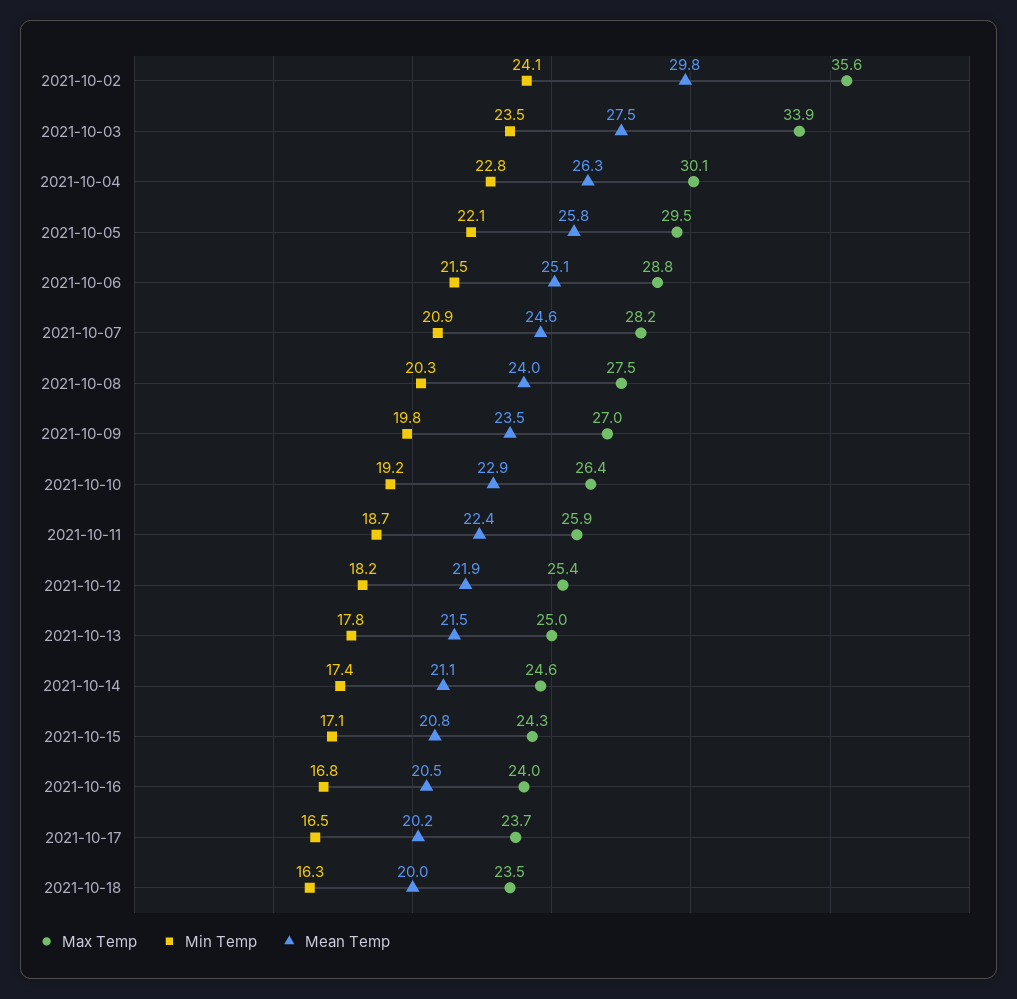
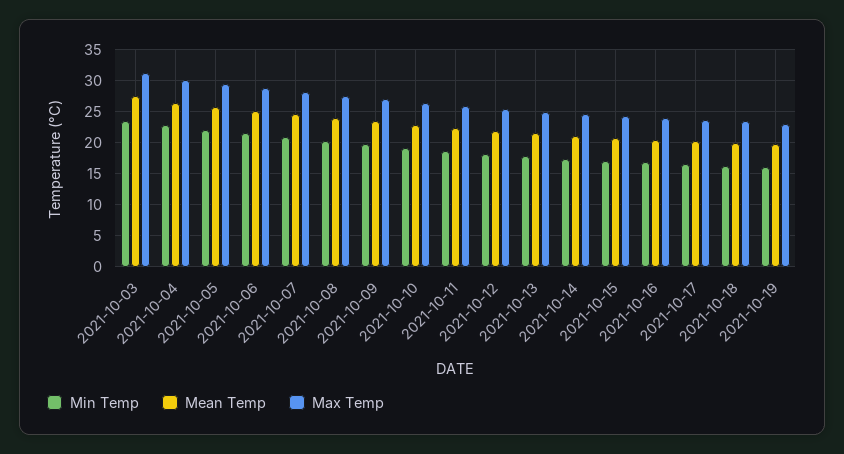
Max Temp, 2021-10-02: 35.6 -> none
Min Temp, 2021-10-02: 24.1 -> none
Mean Temp, 2021-10-02: 29.8 -> none
Max Temp, 2021-10-03: 33.9 -> 31
Min Temp, 2021-10-19: none -> 16
Mean Temp, 2021-10-19: none -> 20
Max Temp, 2021-10-19: none -> 23

